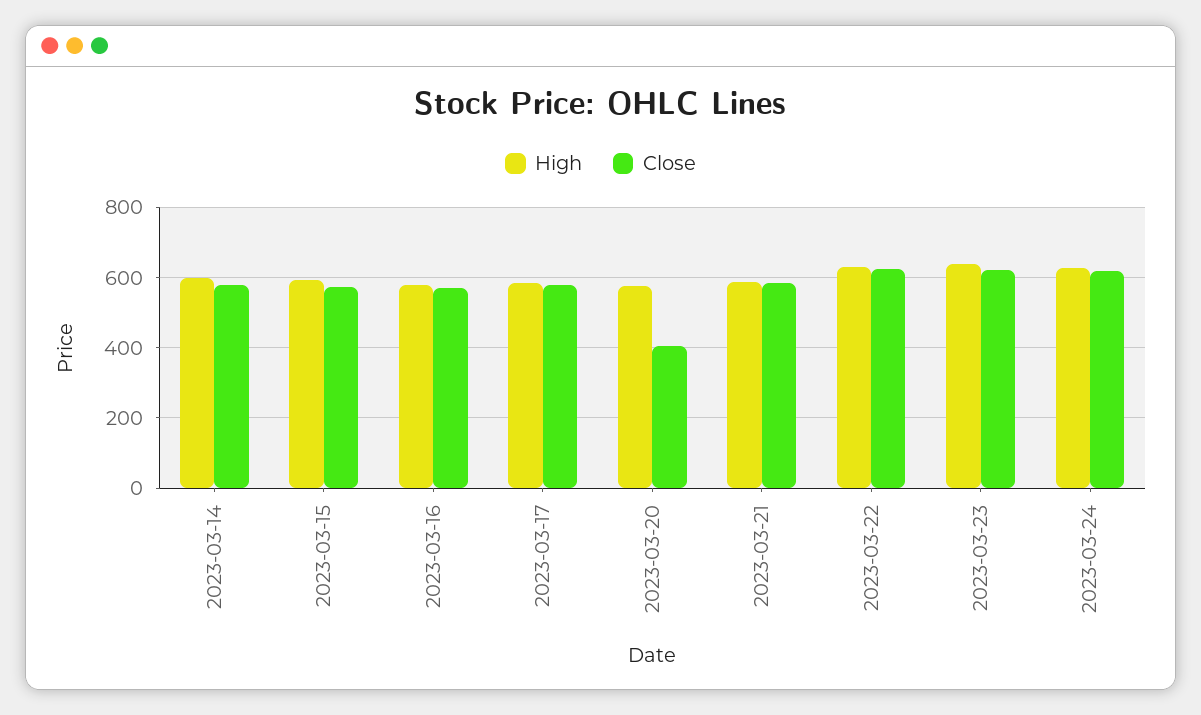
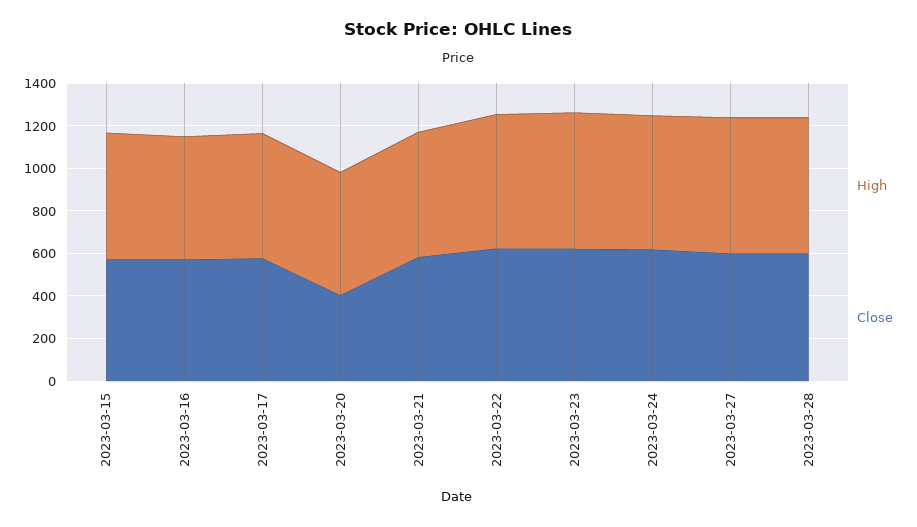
High, 2023-03-14: 600 -> none
Close, 2023-03-14: 580 -> none
High, 2023-03-27: none -> 650
Close, 2023-03-27: none -> 600
High, 2023-03-28: none -> 650
Close, 2023-03-28: none -> 600

